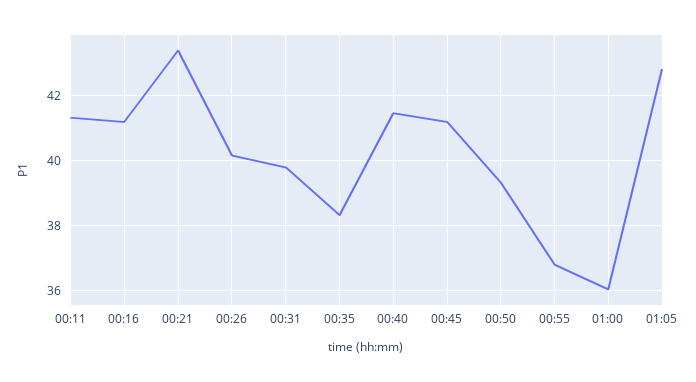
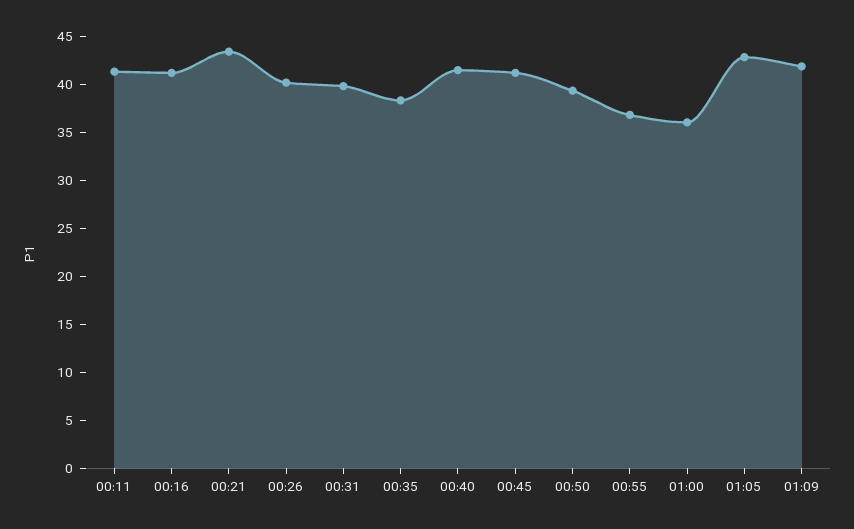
01:09: none -> 42

